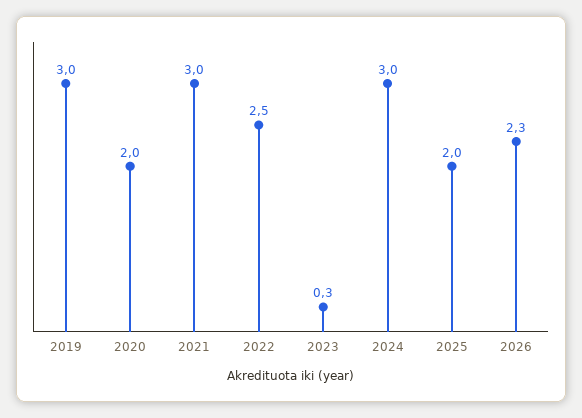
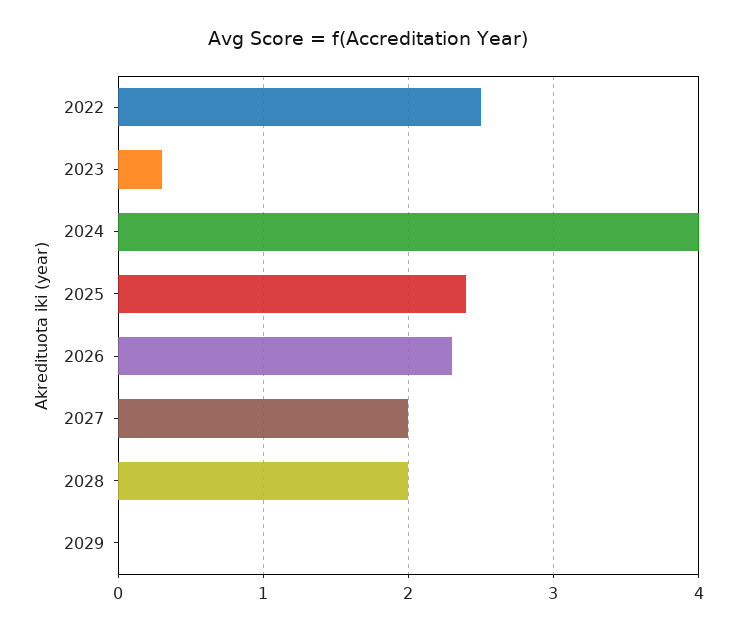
2019: 3 -> none
2020: 2 -> none
2021: 3 -> none
2024: 3 -> 4
2025: 2 -> 2.4
2027: none -> 2
2028: none -> 2
2029: none -> 0

